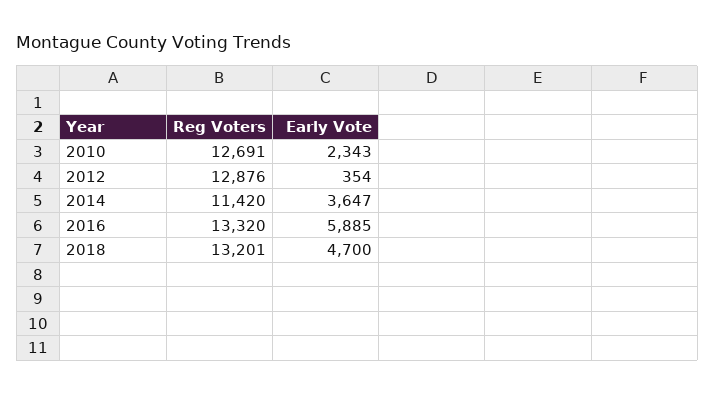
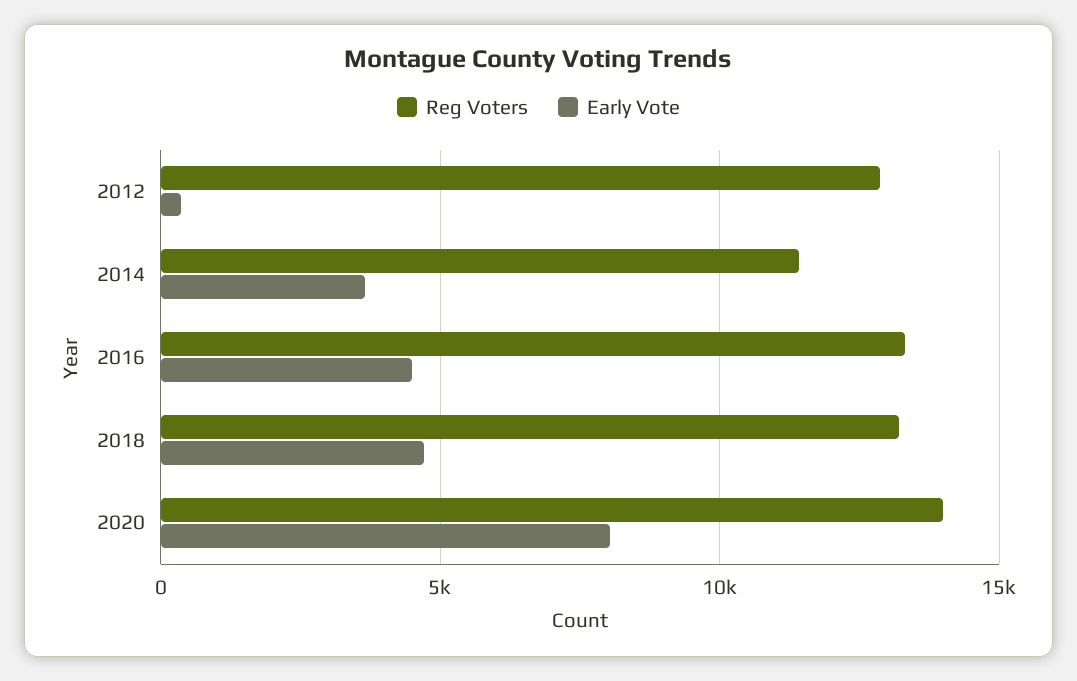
Reg Voters, 2010: 12691 -> none
Early Vote, 2010: 2343 -> none
Early Vote, 2016: 5885 -> 4500
Reg Voters, 2020: none -> 14000
Early Vote, 2020: none -> 8000

